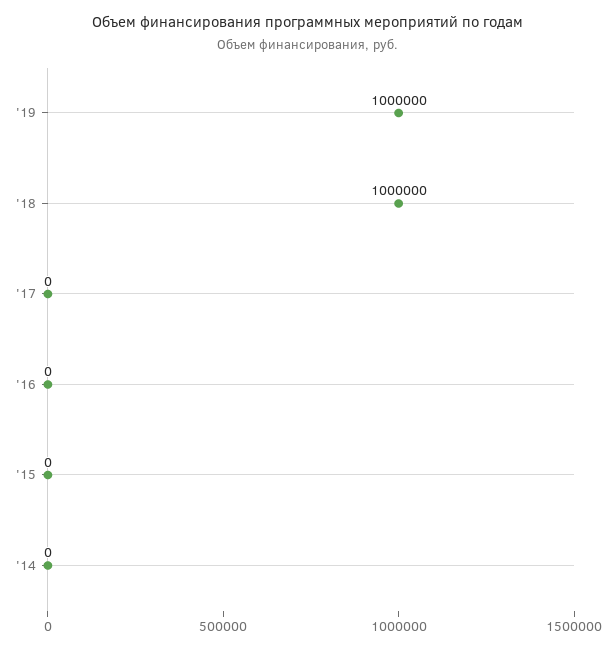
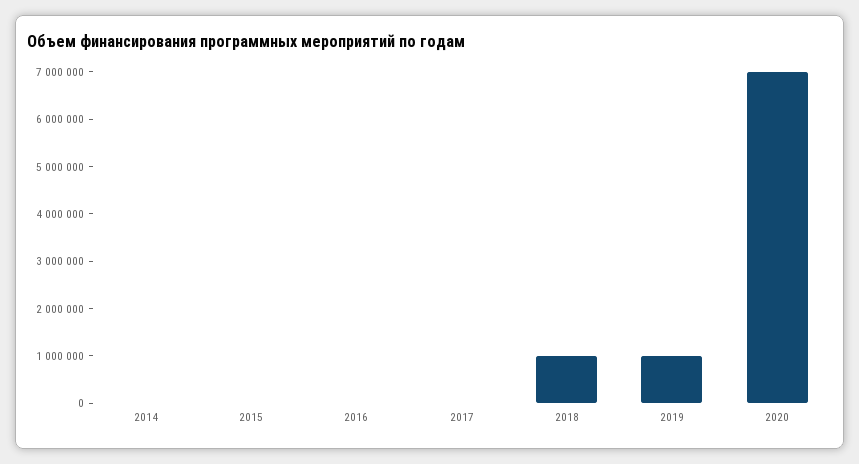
2020: none -> 7000000

